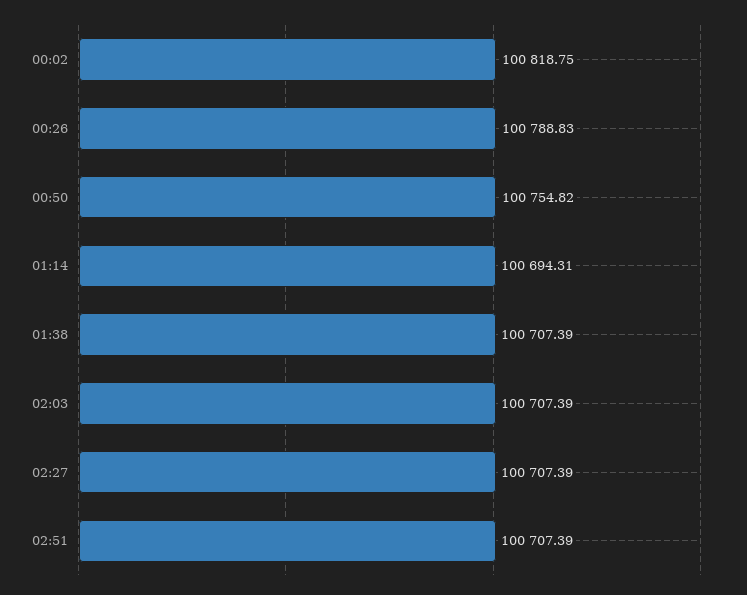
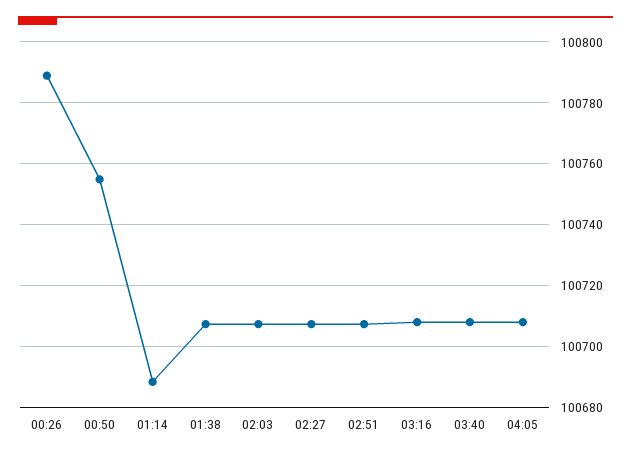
00:02: 100818.75 -> none
01:14: 100694.31 -> 100688
03:16: none -> 100708
03:40: none -> 100708
04:05: none -> 100708

